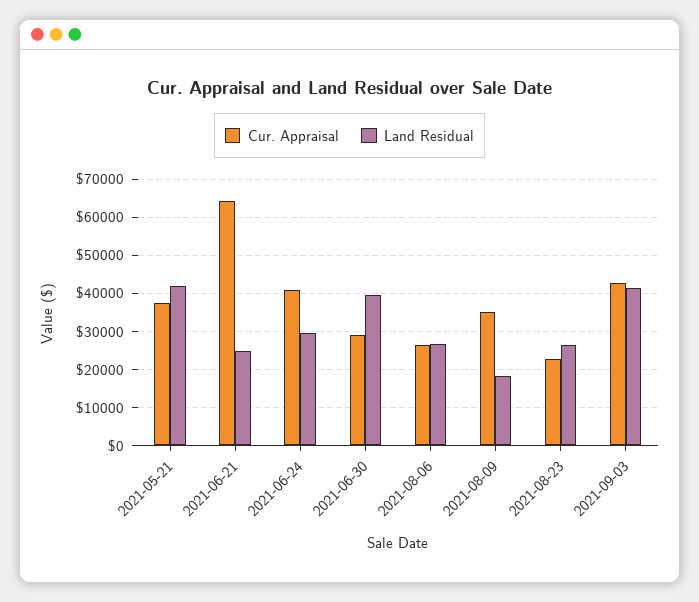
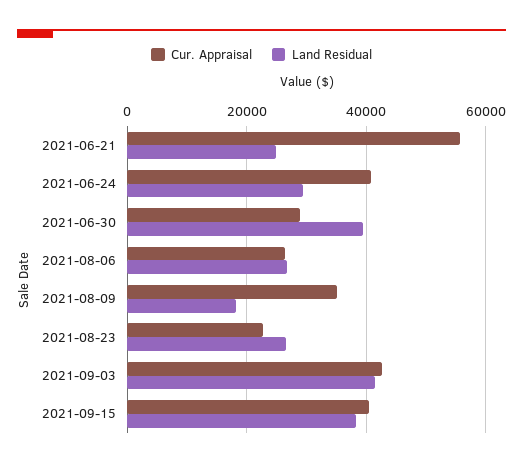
Cur. Appraisal, 2021-05-21: 38000 -> none
Land Residual, 2021-05-21: 42000 -> none
Cur. Appraisal, 2021-06-21: 64000 -> 56000
Cur. Appraisal, 2021-09-15: none -> 40000
Land Residual, 2021-09-15: none -> 38000

